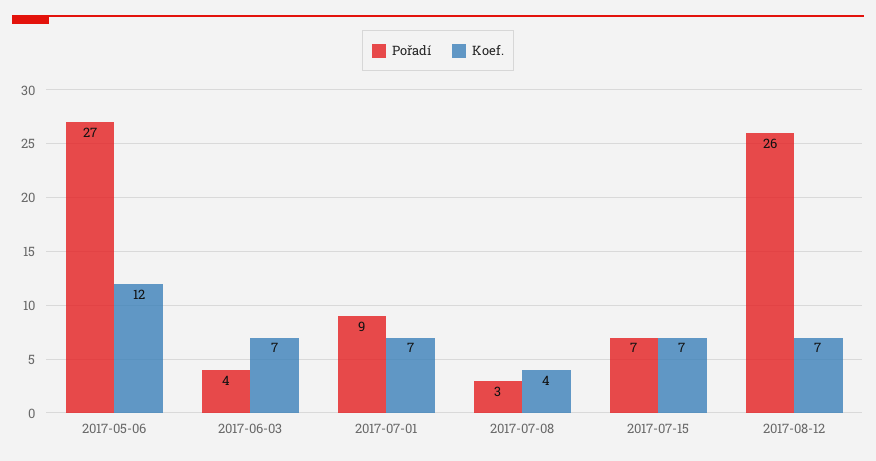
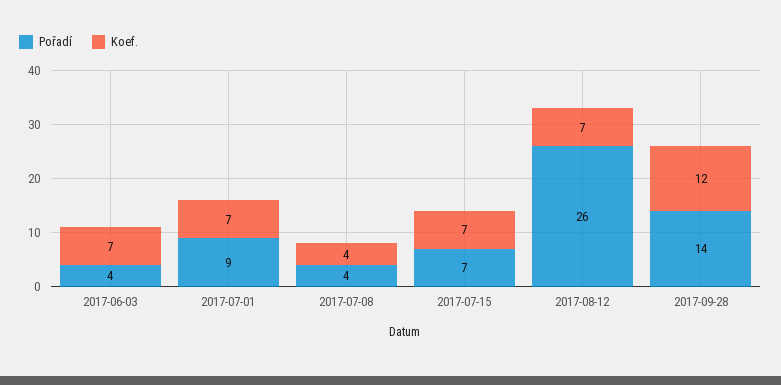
Pořadí, 2017-05-06: 27 -> none
Koef., 2017-05-06: 12 -> none
Pořadí, 2017-07-08: 3 -> 4
Pořadí, 2017-09-28: none -> 14
Koef., 2017-09-28: none -> 12

